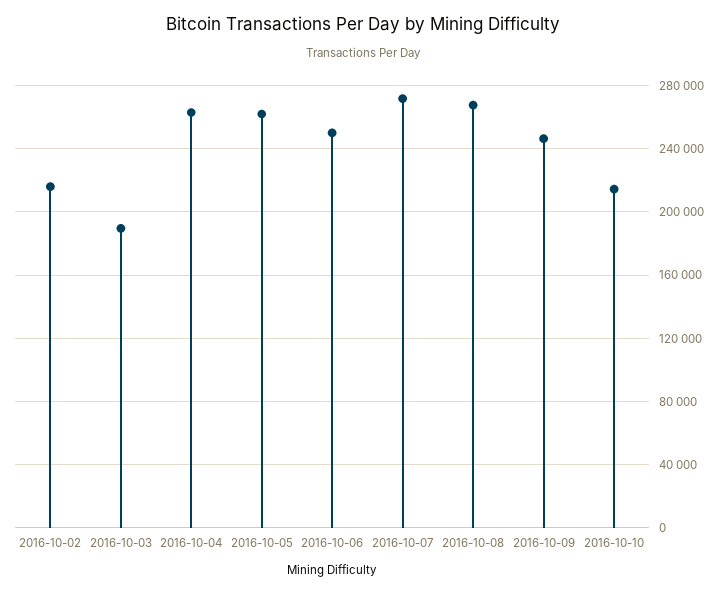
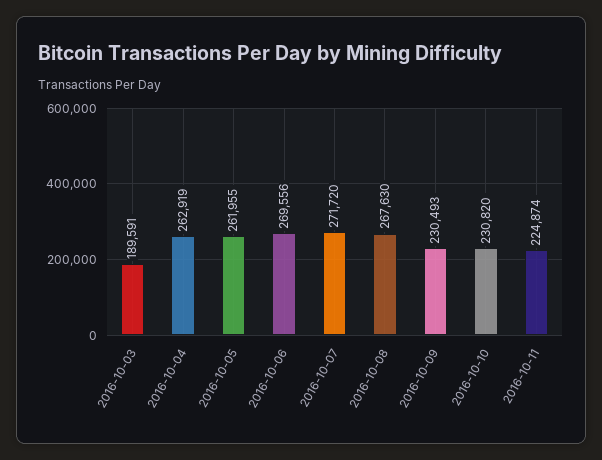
2016-10-02: 215000 -> none
2016-10-06: 250000 -> 269556
2016-10-09: 245000 -> 230493
2016-10-10: 215000 -> 230820
2016-10-11: none -> 224874

